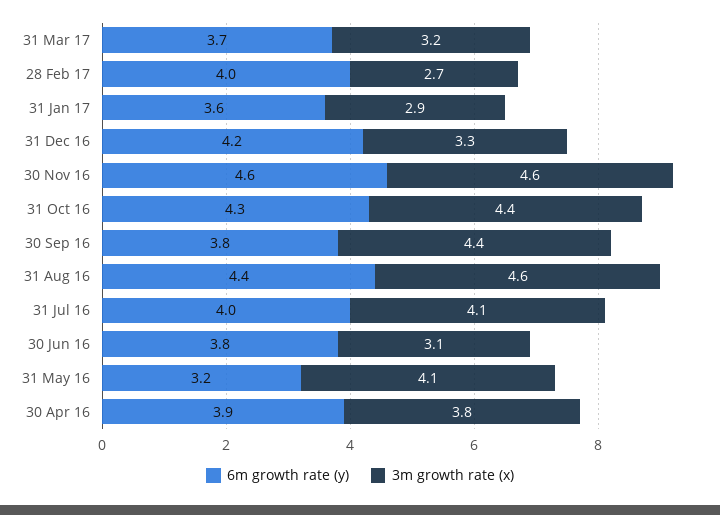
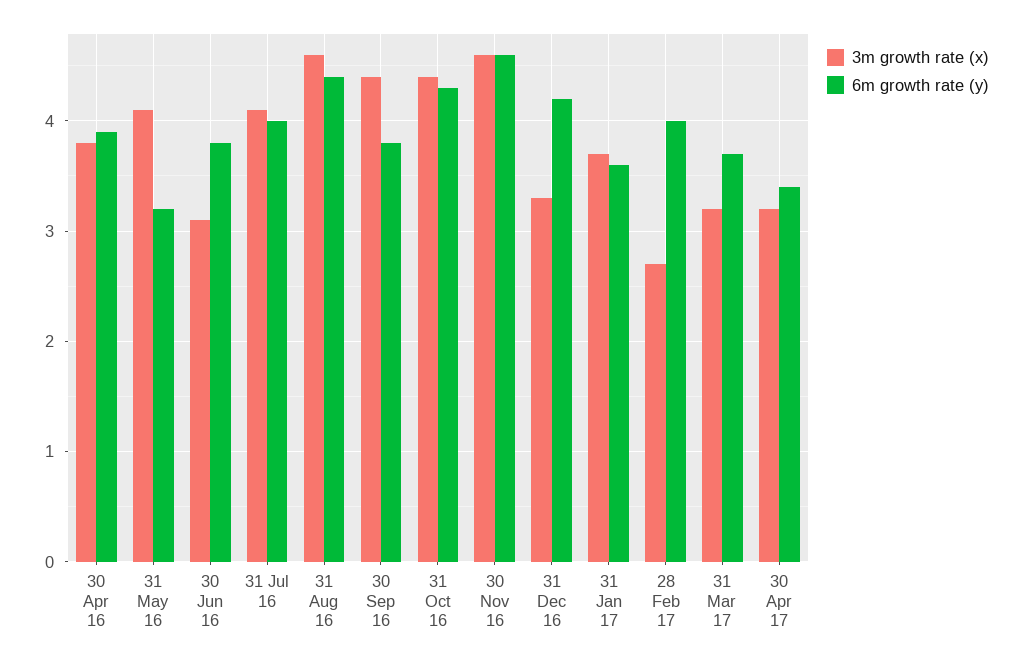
3m growth rate (x), 31 Jan 17: 2.9 -> 3.7
3m growth rate (x), 30 Apr 17: none -> 3.2
6m growth rate (y), 30 Apr 17: none -> 3.4

